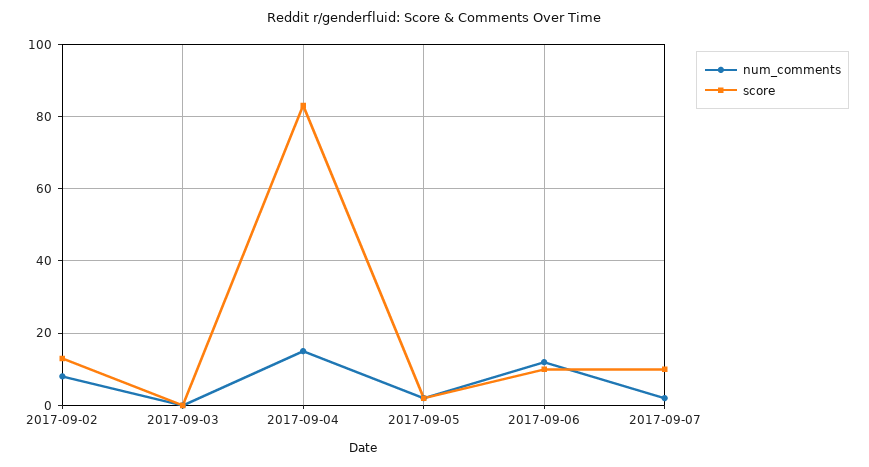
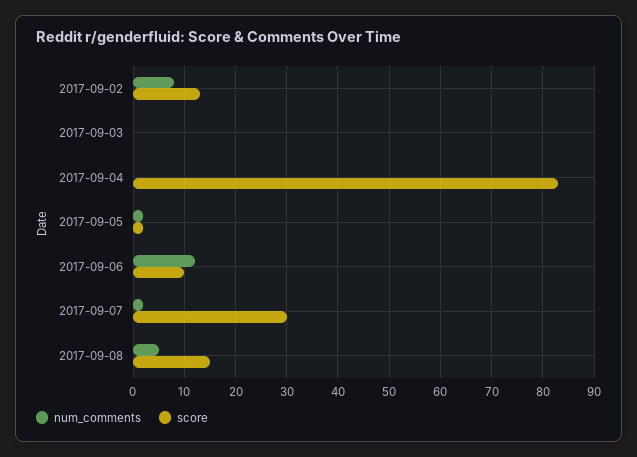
num_comments, 2017-09-04: 15 -> 0
score, 2017-09-07: 10 -> 30
num_comments, 2017-09-08: none -> 5
score, 2017-09-08: none -> 15

